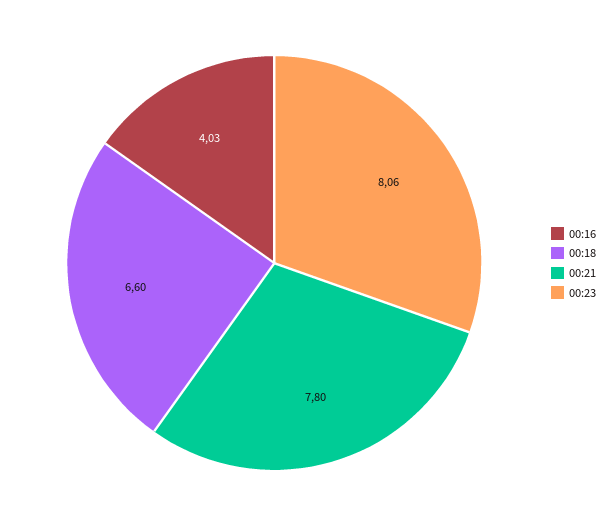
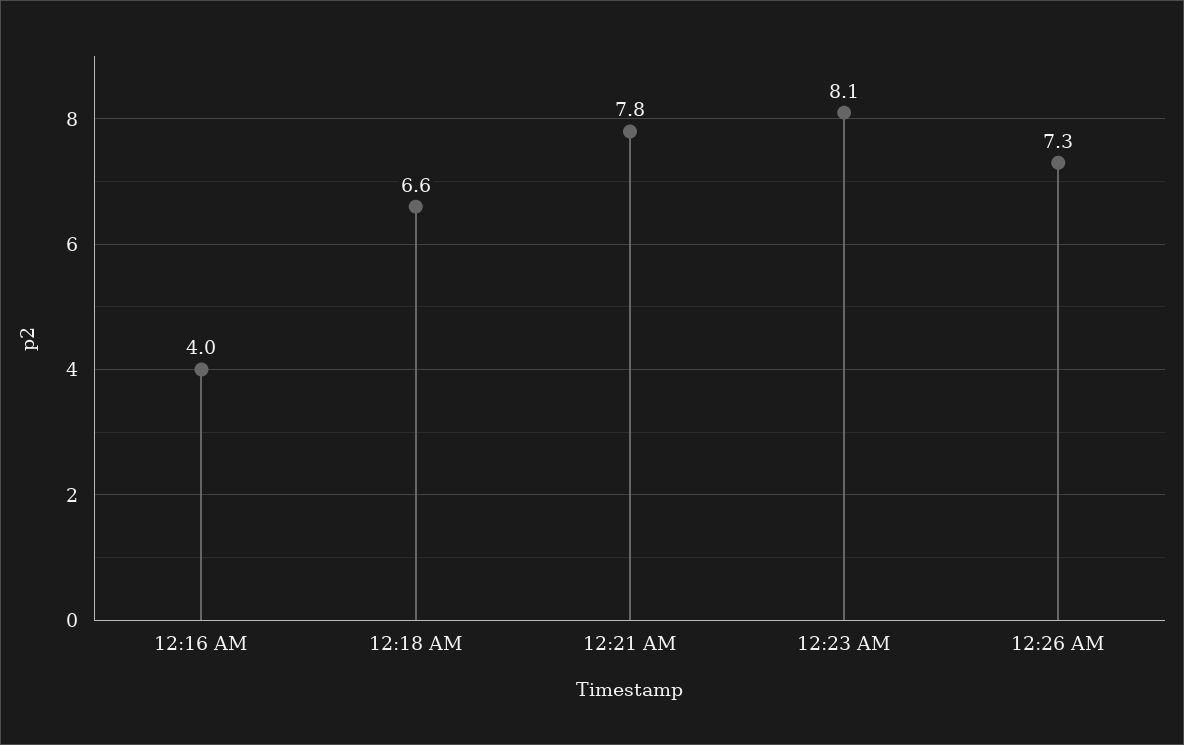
12:26 AM: none -> 7.3

